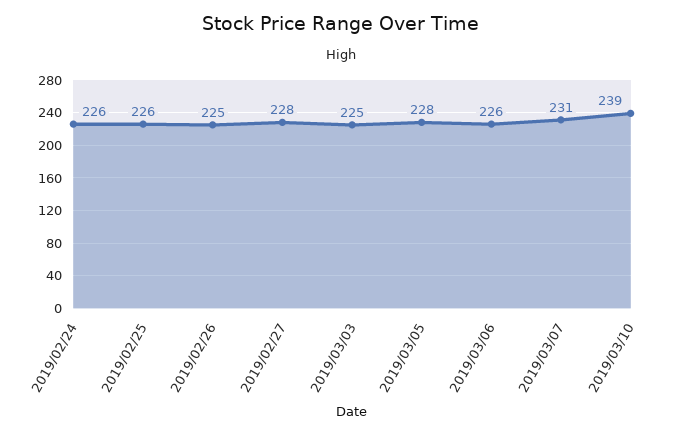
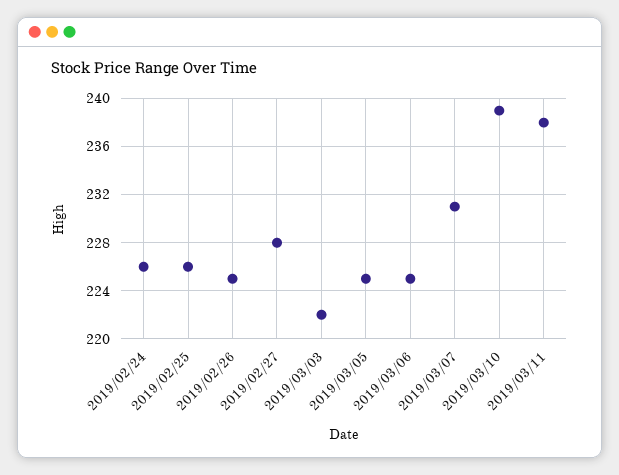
2019/03/03: 225 -> 222
2019/03/05: 228 -> 225
2019/03/06: 226 -> 225
2019/03/11: none -> 238

